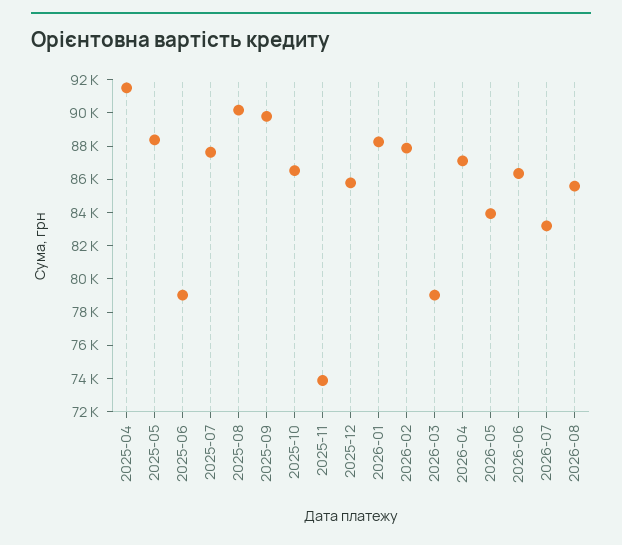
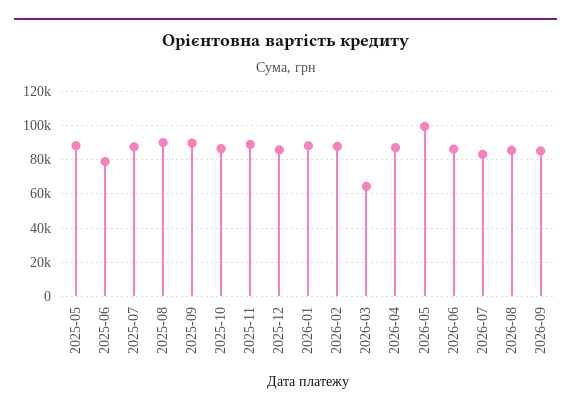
2025-04: 91500 -> none
2025-11: 74000 -> 90000
2026-03: 79000 -> 65000
2026-05: 84000 -> 100000
2026-09: none -> 85000

